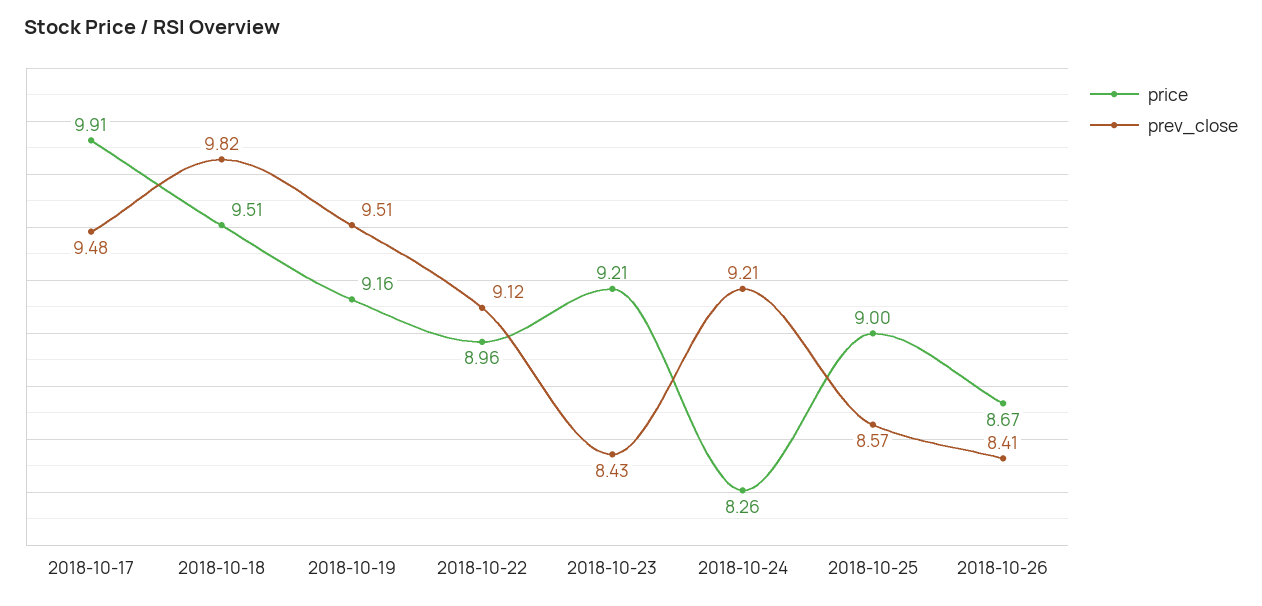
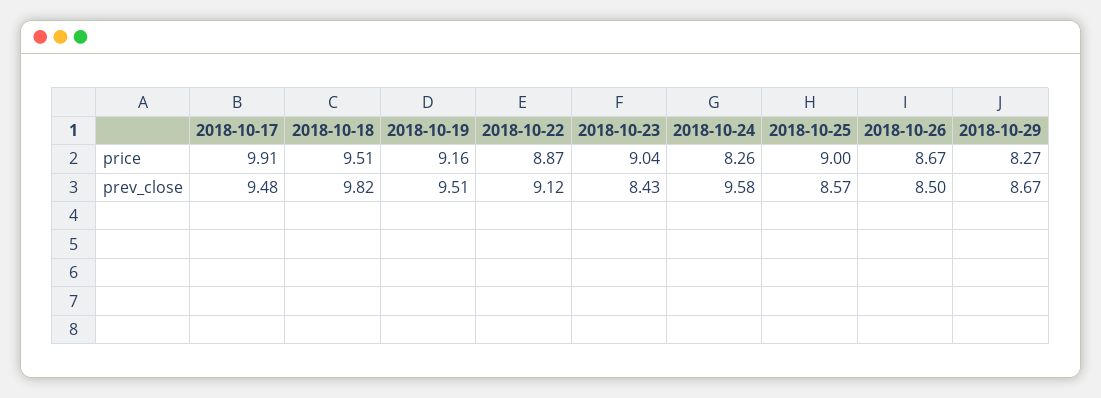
price, 2018-10-22: 8.96 -> 8.87
price, 2018-10-23: 9.21 -> 9.04
prev_close, 2018-10-24: 9.21 -> 9.58
prev_close, 2018-10-26: 8.41 -> 8.5
price, 2018-10-29: none -> 8.27
prev_close, 2018-10-29: none -> 8.67

